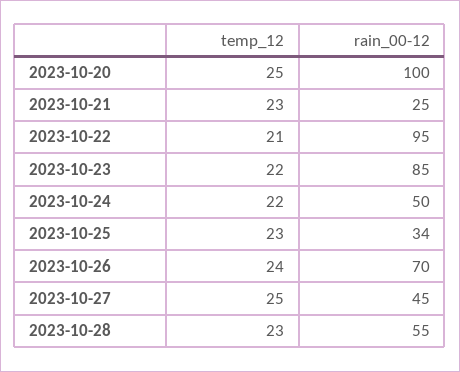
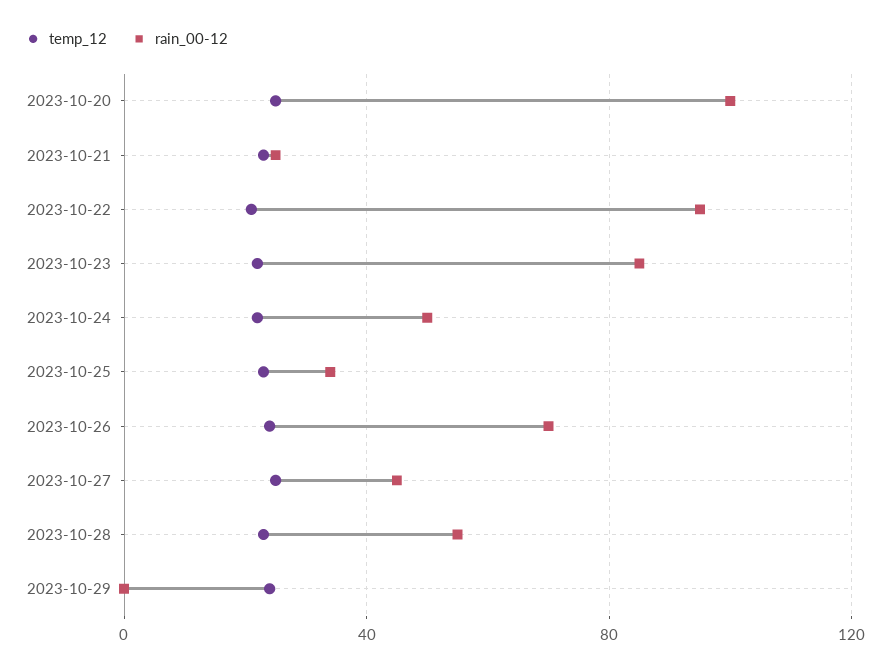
temp_12, 2023-10-29: none -> 25
rain_00-12, 2023-10-29: none -> 0

